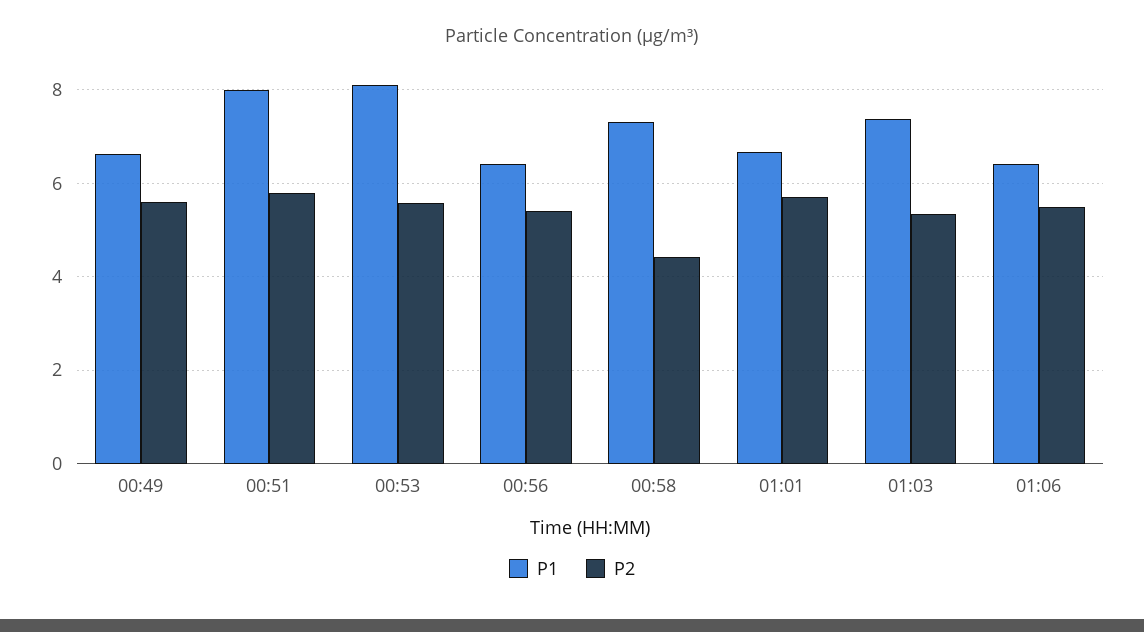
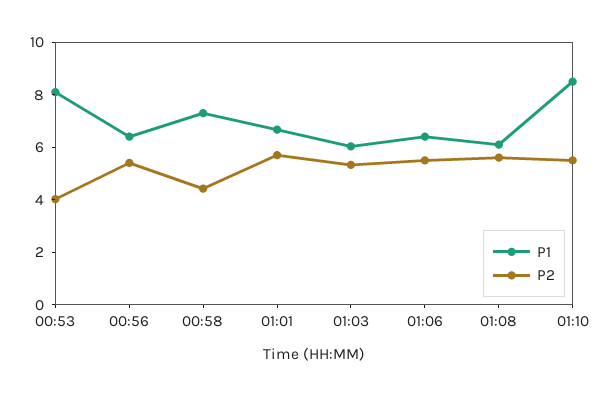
P1, 00:49: 6.6 -> none
P2, 00:49: 5.6 -> none
P1, 00:51: 8 -> none
P2, 00:51: 5.8 -> none
P2, 00:53: 5.6 -> 4
P1, 01:03: 7.4 -> 6
P1, 01:08: none -> 6
P2, 01:08: none -> 5.5
P1, 01:10: none -> 8.5
P2, 01:10: none -> 5.5

